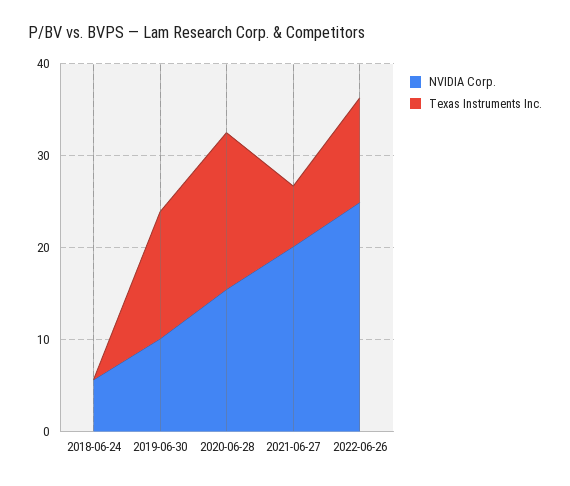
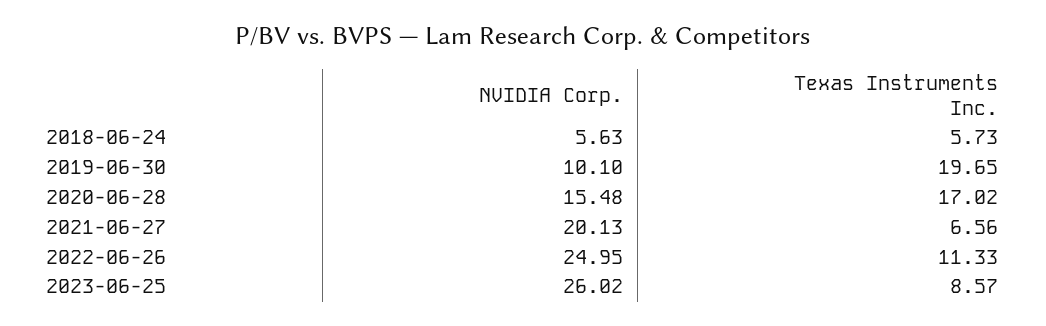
Texas Instruments Inc., 2018-06-24: 0 -> 5.73
Texas Instruments Inc., 2019-06-30: 14 -> 19.65
NVIDIA Corp., 2023-06-25: none -> 26.02
Texas Instruments Inc., 2023-06-25: none -> 8.57

